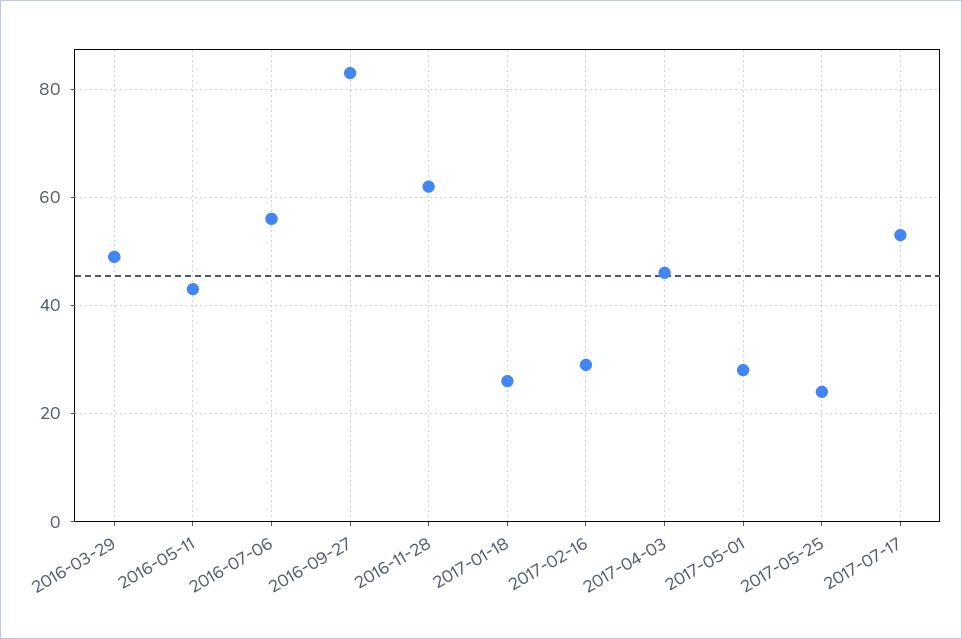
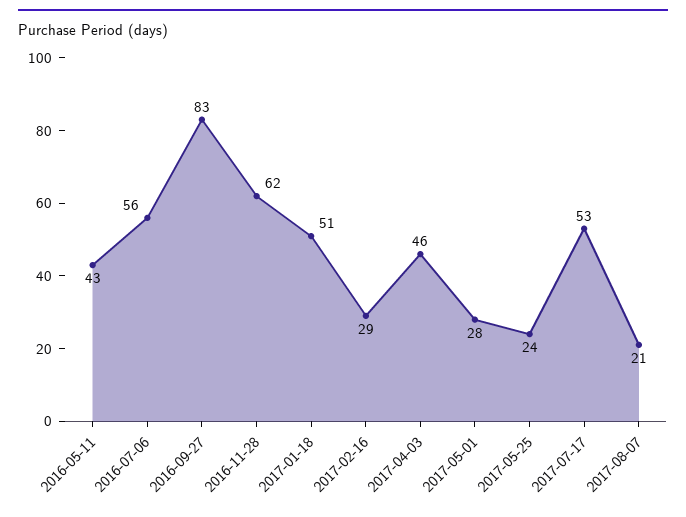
2016-03-29: 50 -> none
2017-01-18: 25 -> 51
2017-08-07: none -> 21

